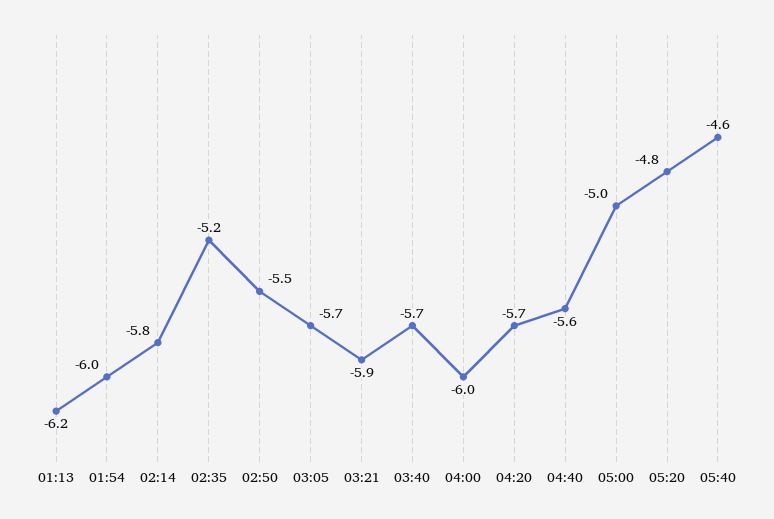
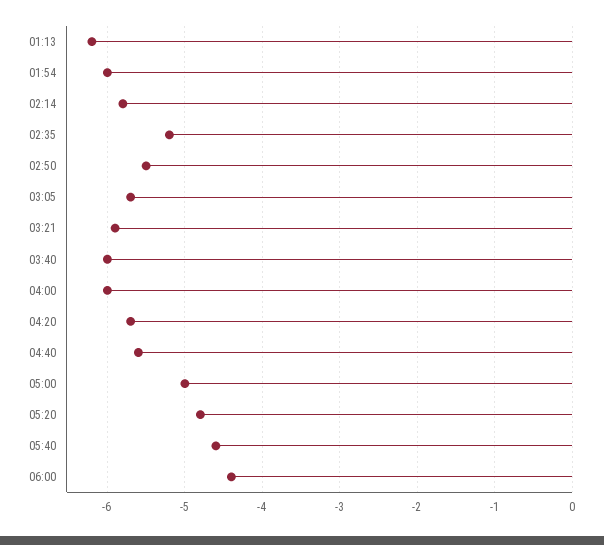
03:40: -5.7 -> -6
06:00: none -> -4.4

